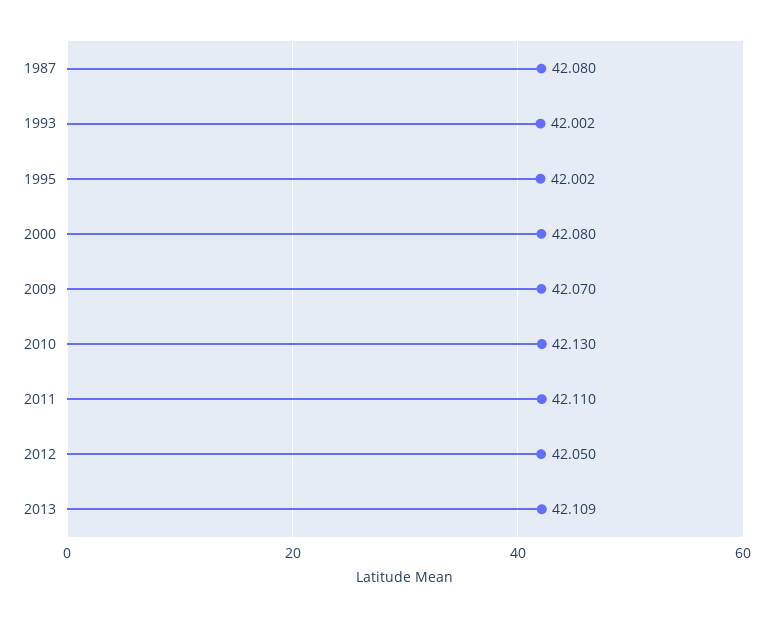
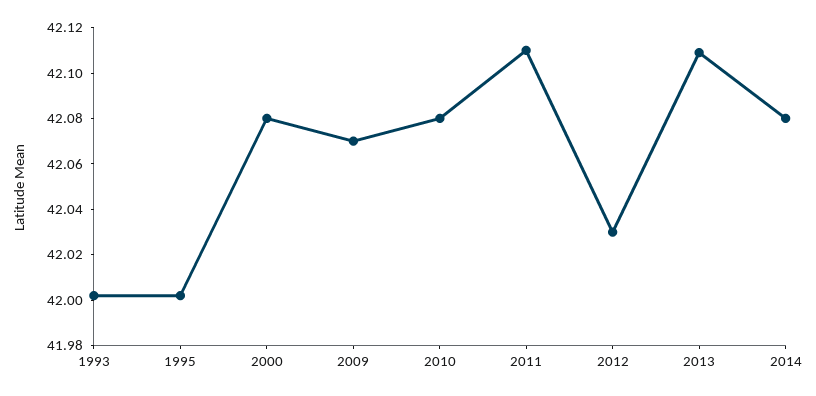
1987: 42.08 -> none
2010: 42.13 -> 42.08
2012: 42.05 -> 42.03
2014: none -> 42.08

